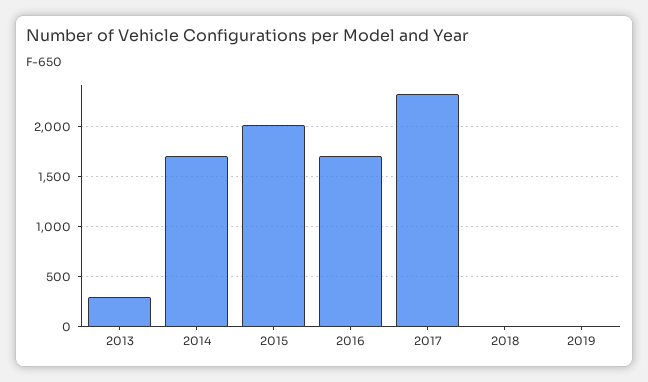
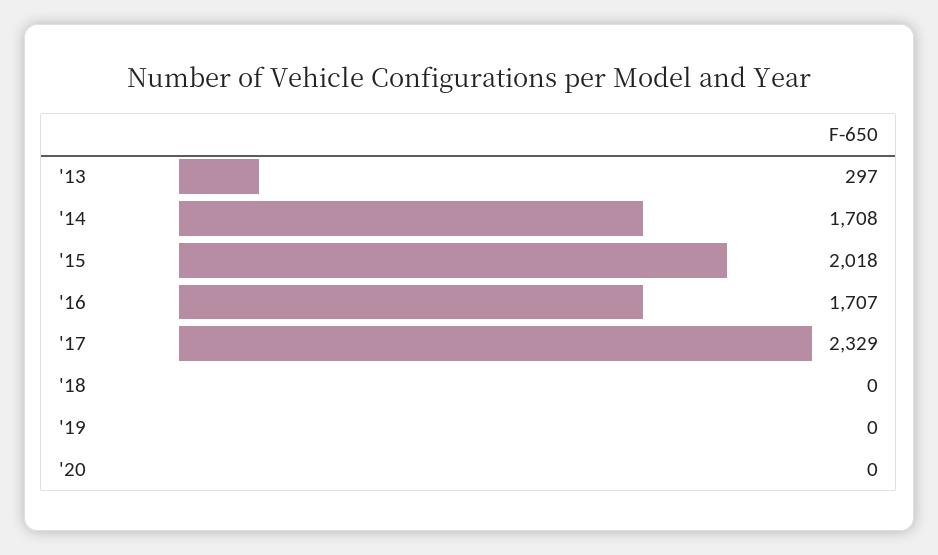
'20: none -> 0

